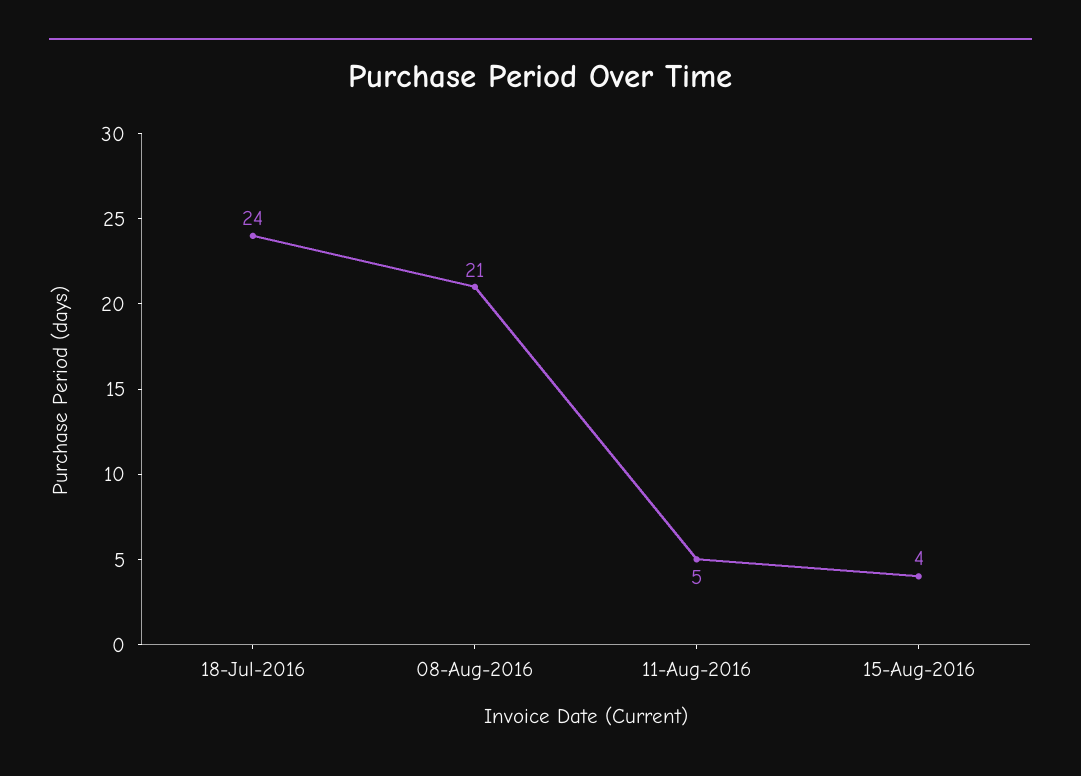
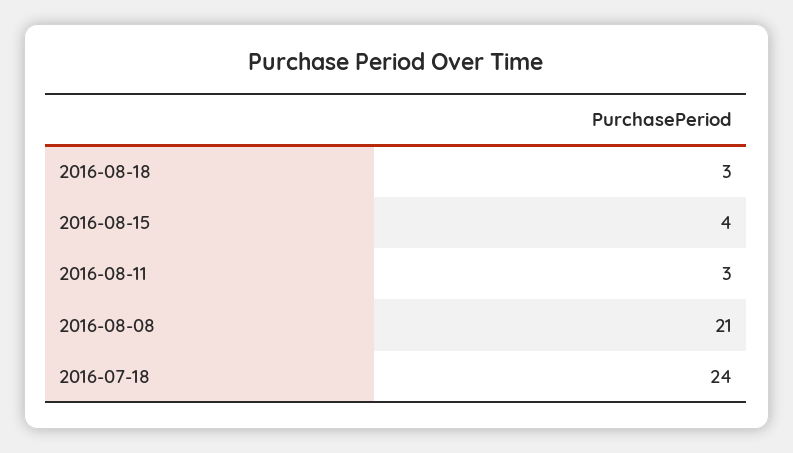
11-Aug-2016: 5 -> 3
2016-08-18: none -> 3

